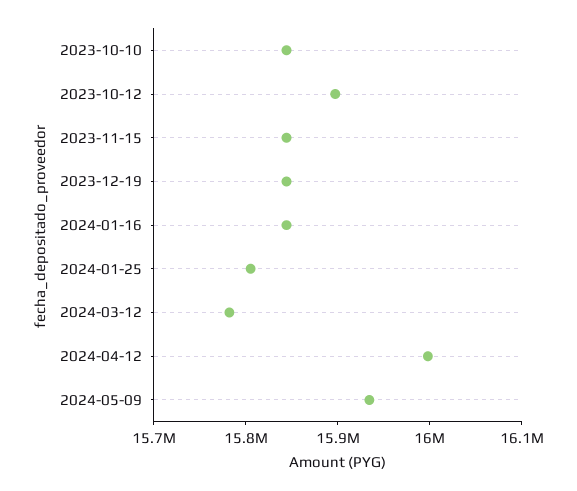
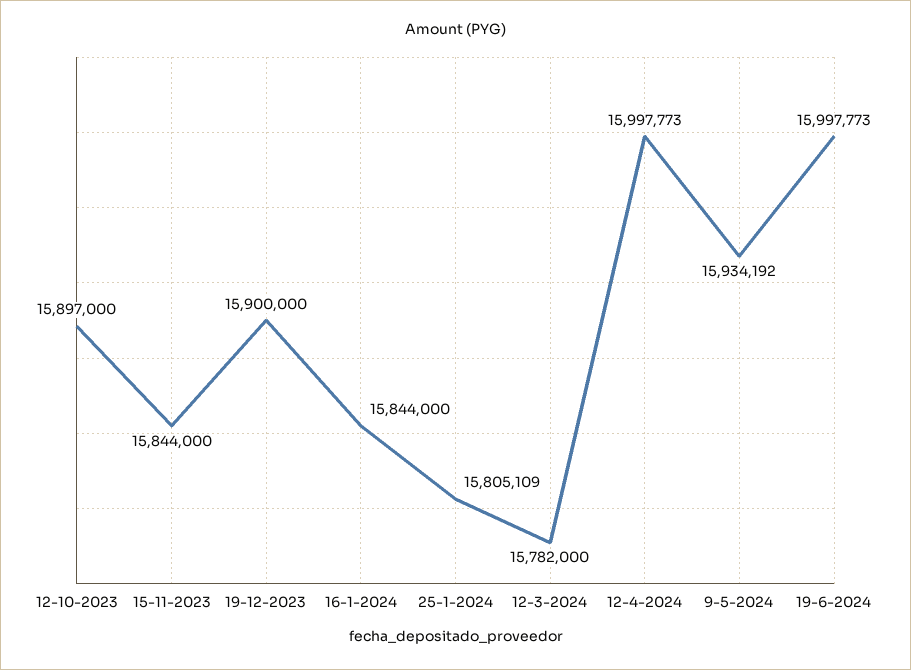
2023-10-10: 15840000 -> none
2023-12-19: 15840000 -> 15900000
19-6-2024: none -> 15997773

